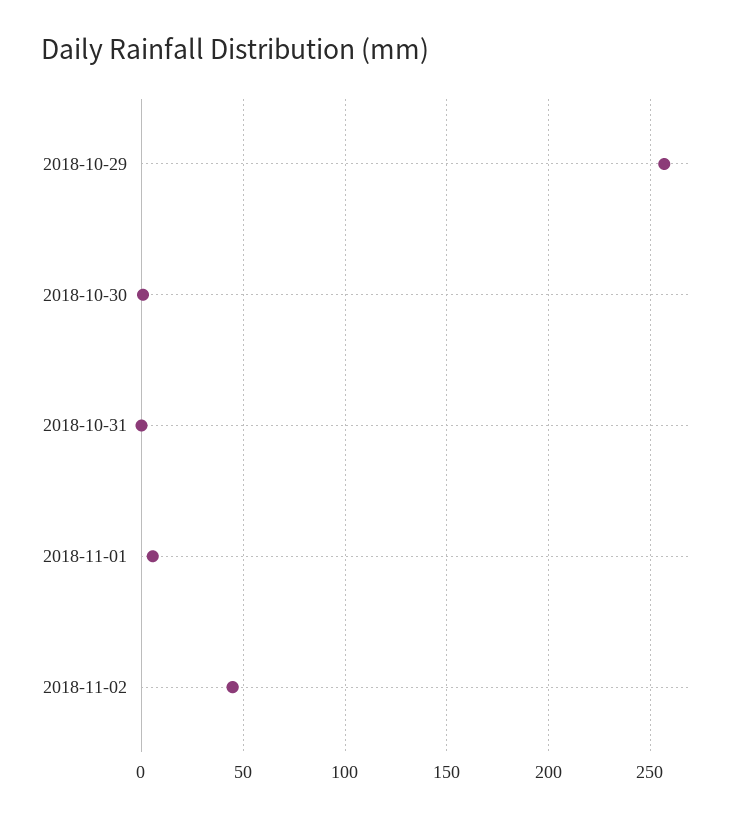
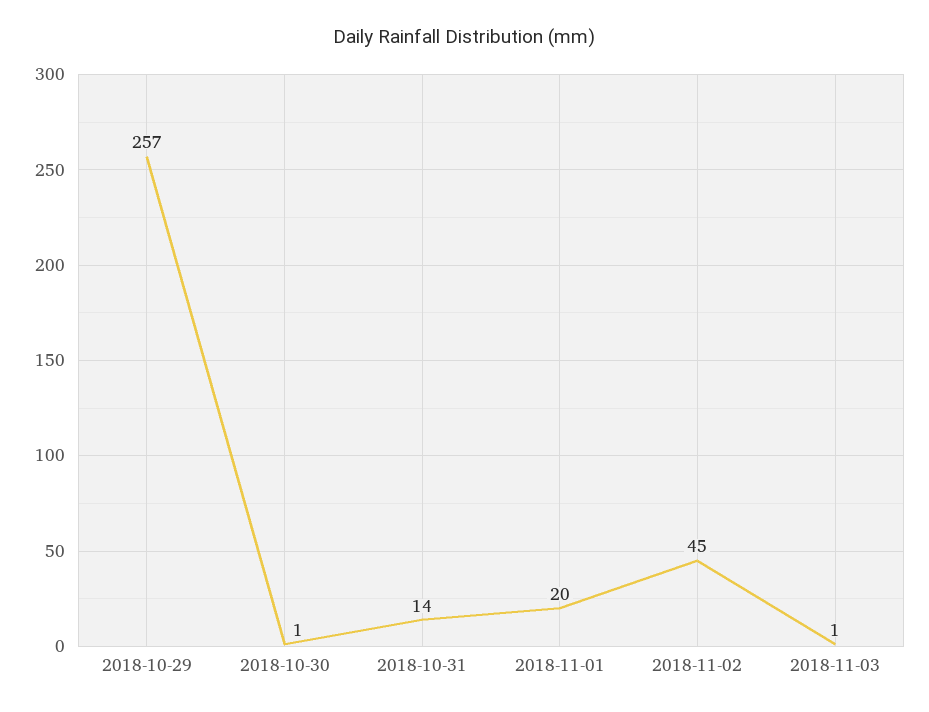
2018-10-31: 0 -> 14
2018-11-01: 5 -> 20
2018-11-03: none -> 1

